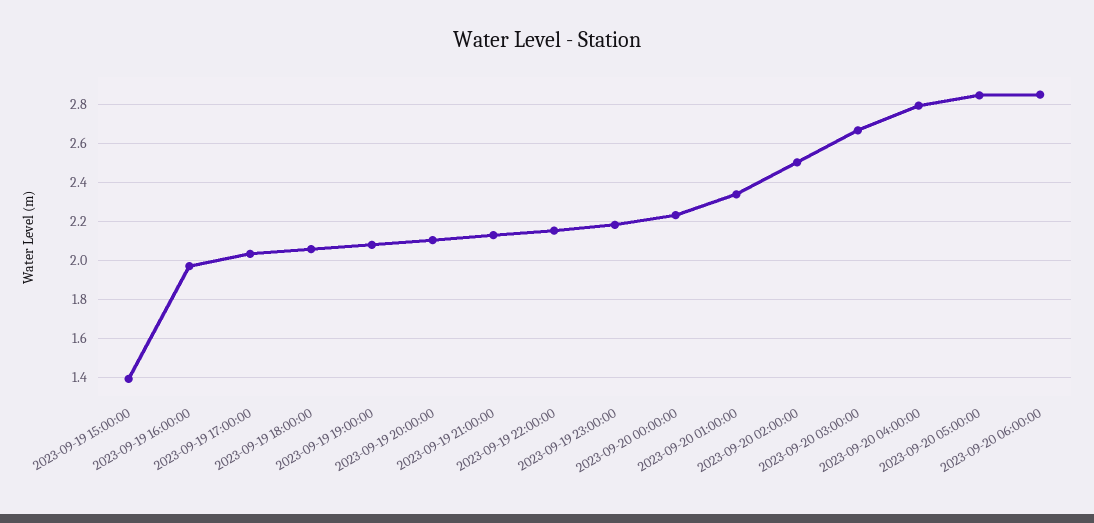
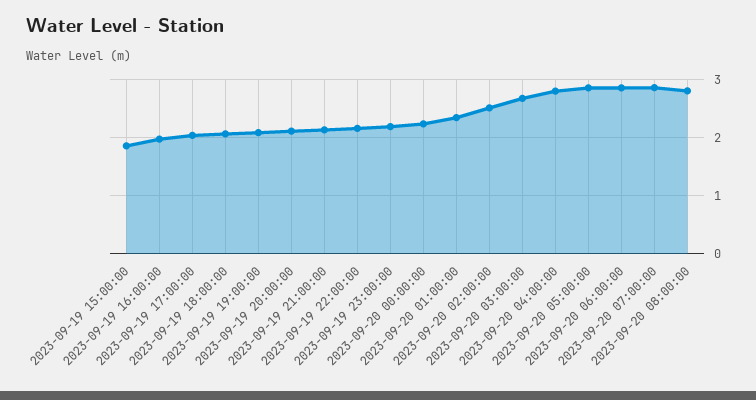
2023-09-19 15:00:00: 1.4 -> 1.8
2023-09-20 07:00:00: none -> 2.8
2023-09-20 08:00:00: none -> 2.8

